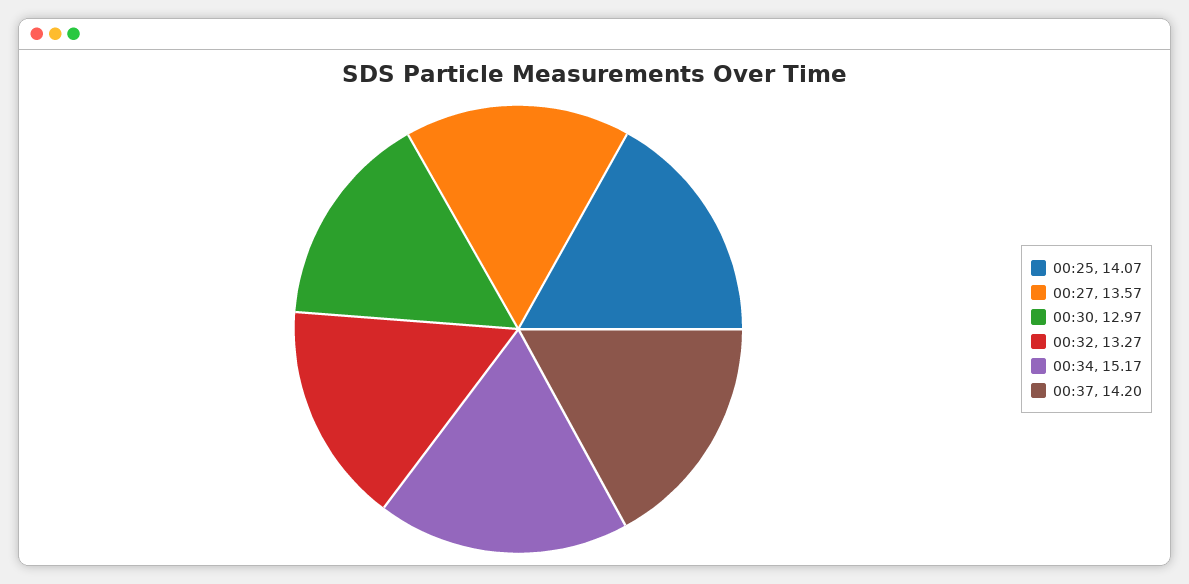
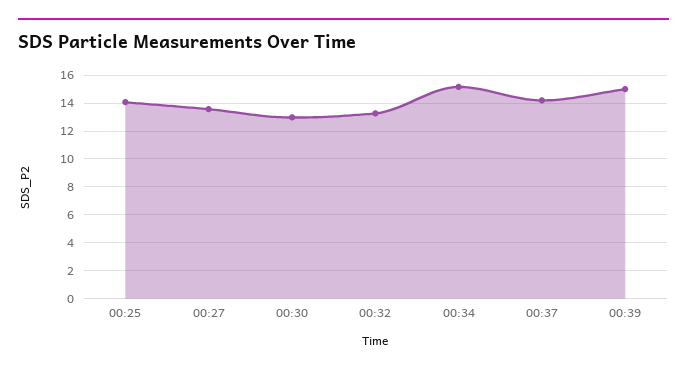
00:39: none -> 15

